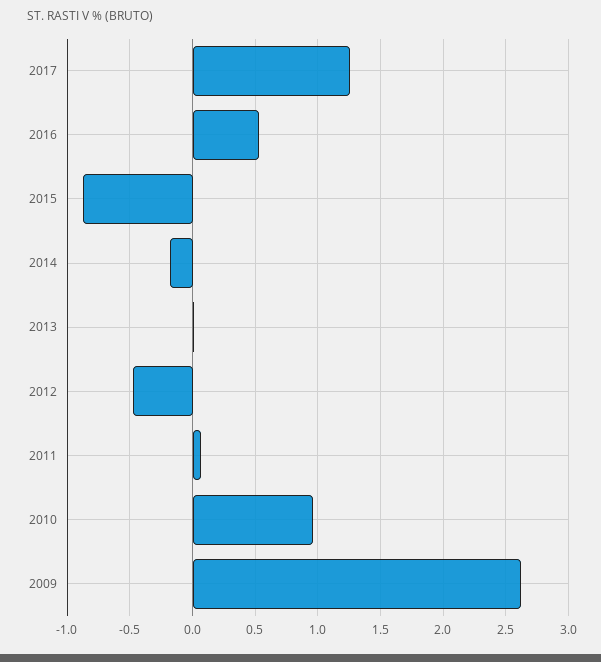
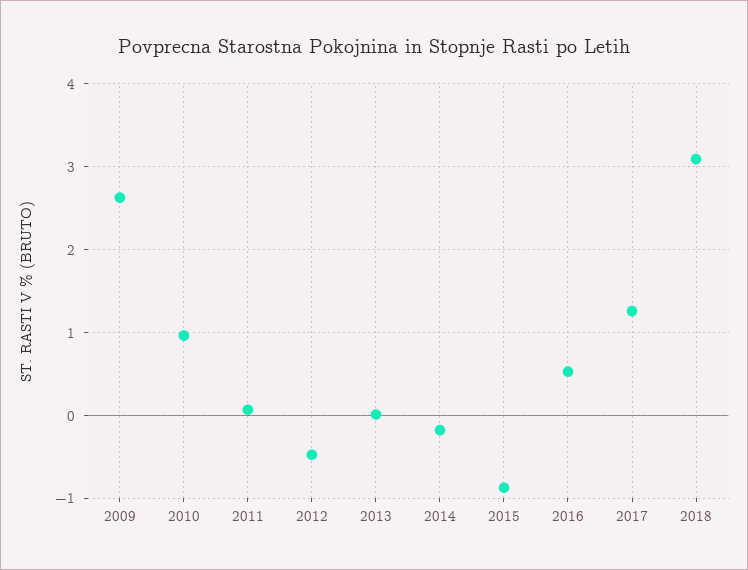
2018: none -> 3.1

